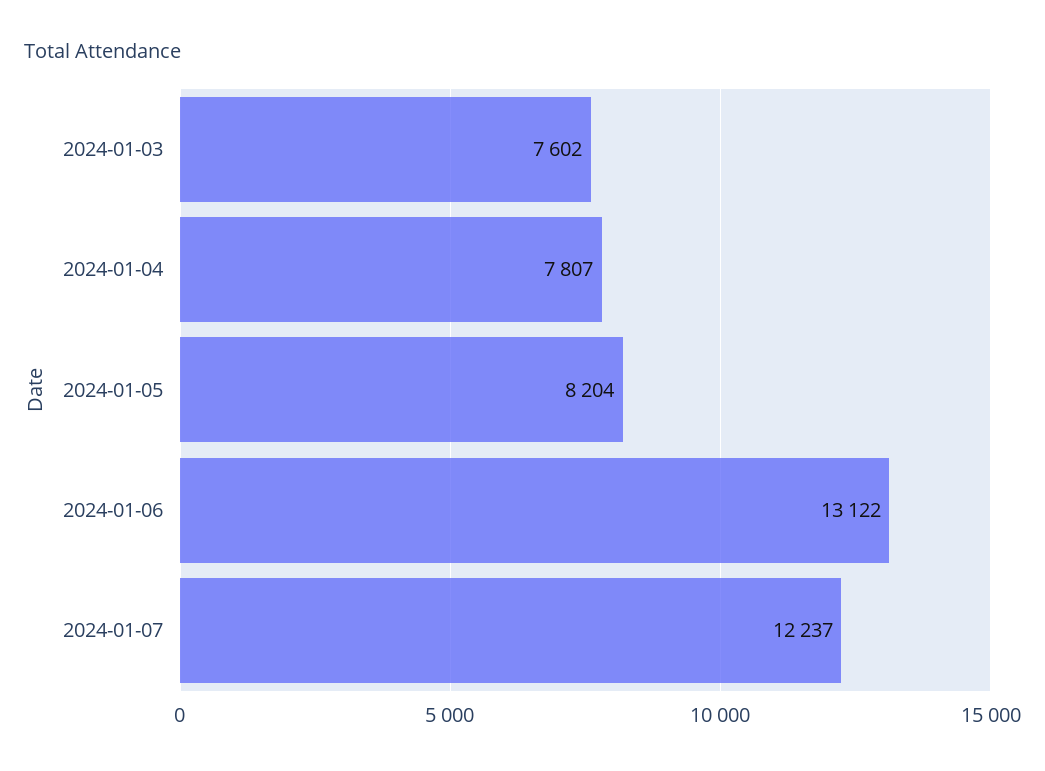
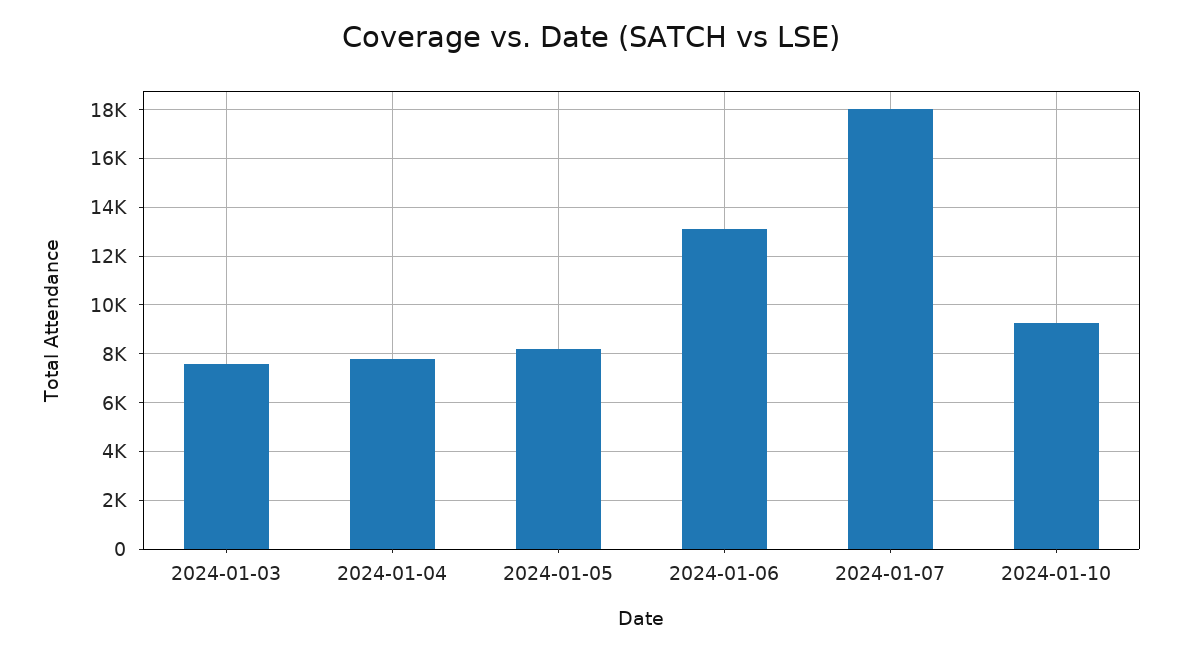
2024-01-07: 12237 -> 18000
2024-01-10: none -> 9250

